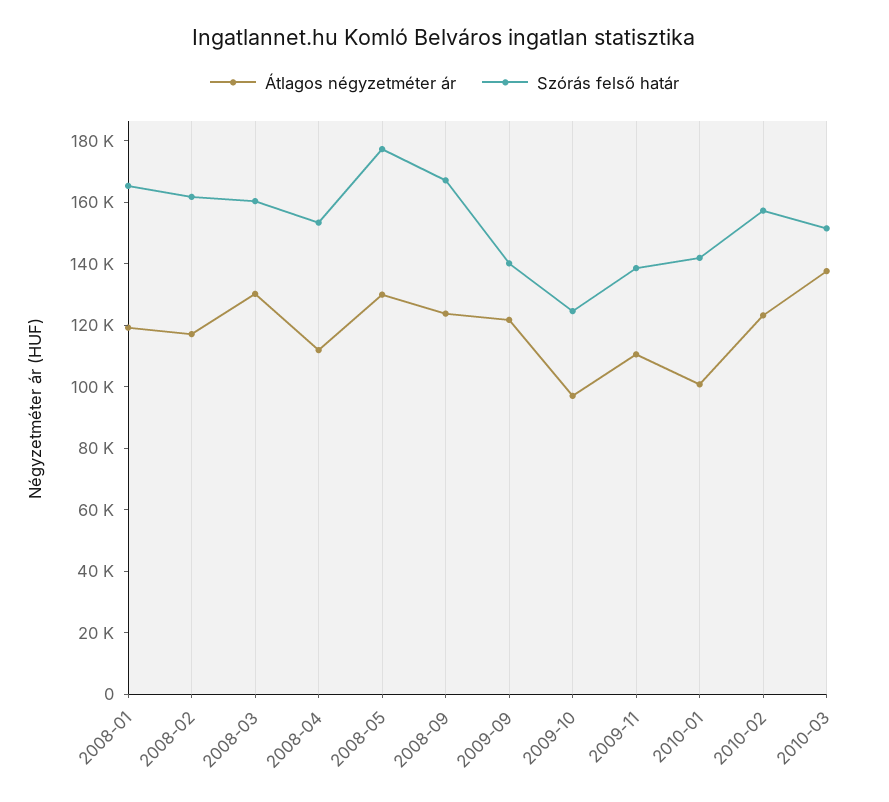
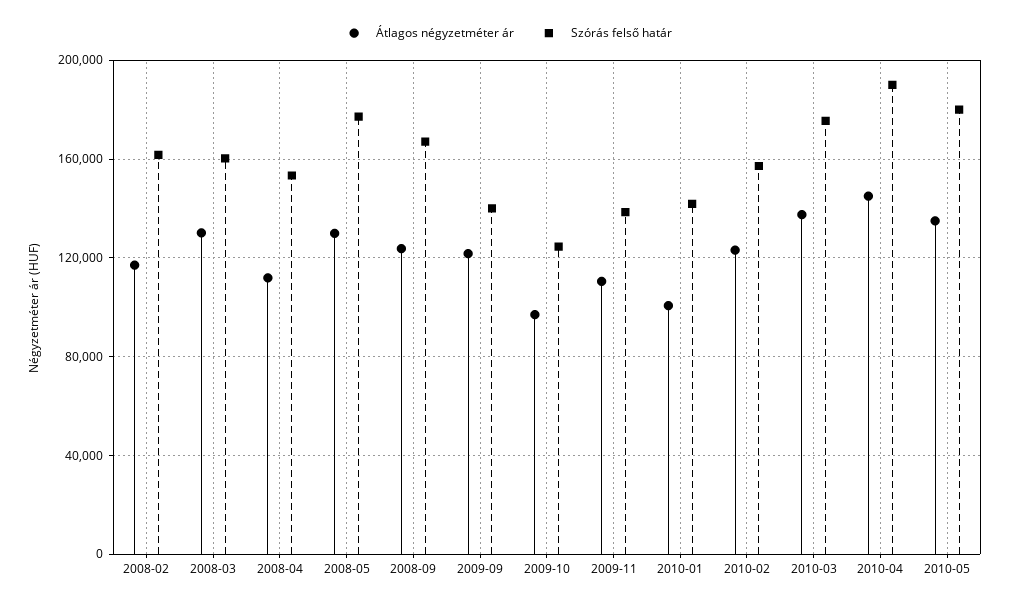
Átlagos négyzetméter ár, 2008-01: 120000 -> none
Szórás felső határ, 2008-01: 165000 -> none
Szórás felső határ, 2010-03: 150000 -> 175000
Átlagos négyzetméter ár, 2010-04: none -> 145000
Szórás felső határ, 2010-04: none -> 190000
Átlagos négyzetméter ár, 2010-05: none -> 135000
Szórás felső határ, 2010-05: none -> 180000

